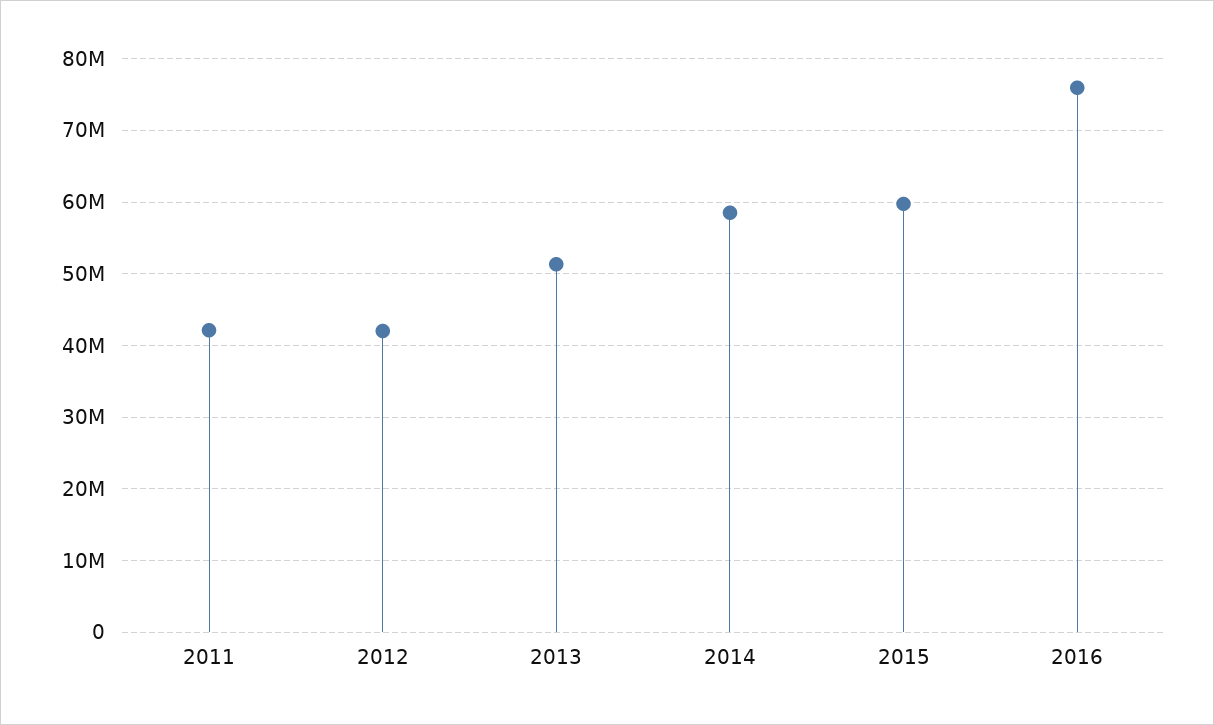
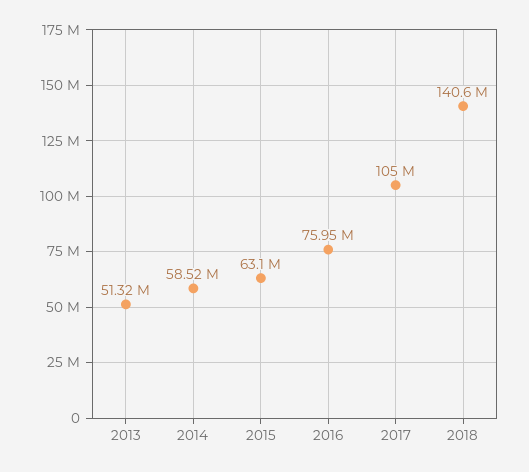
2011: 42000000 -> none
2012: 42000000 -> none
2015: 60000000 -> 63100000
2017: none -> 105000000
2018: none -> 140600000

